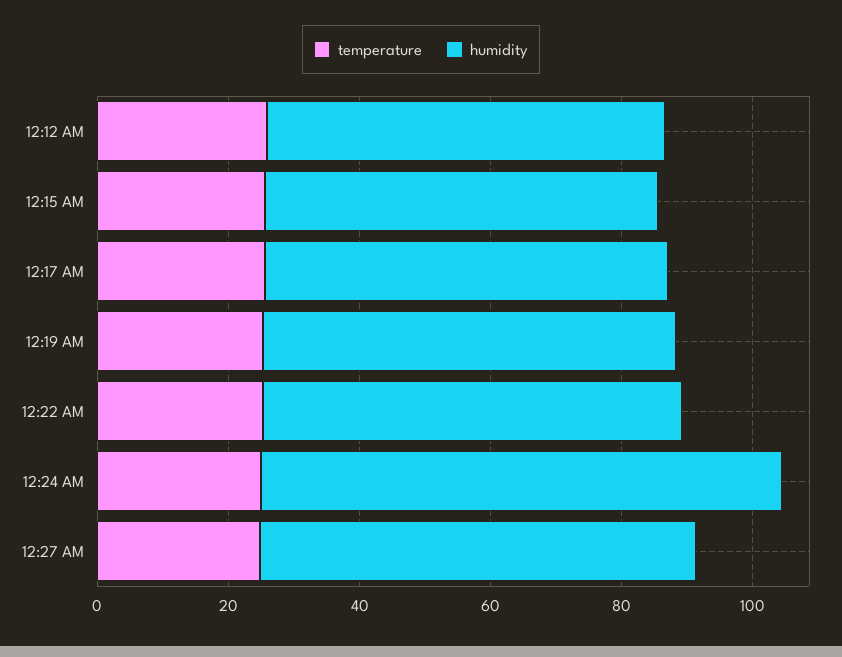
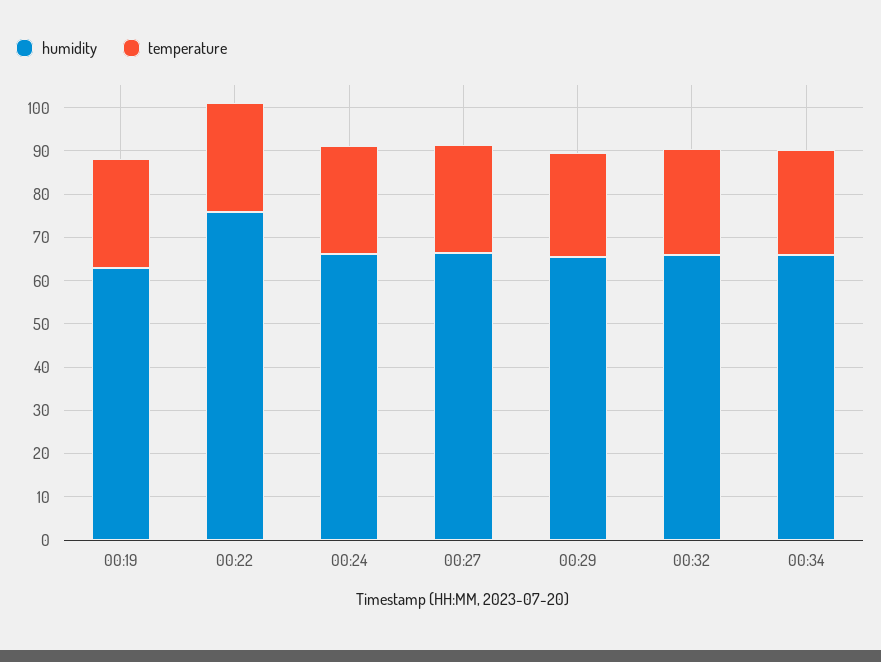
temperature, 12:12 AM: 25 -> none
humidity, 12:12 AM: 60 -> none
temperature, 12:15 AM: 25 -> none
humidity, 12:15 AM: 60 -> none
temperature, 12:17 AM: 25 -> none
humidity, 12:17 AM: 60 -> none
humidity, 12:22 AM: 65 -> 76
humidity, 12:24 AM: 80 -> 66
humidity, 00:29: none -> 66
temperature, 00:29: none -> 24
humidity, 00:32: none -> 66
temperature, 00:32: none -> 24
humidity, 00:34: none -> 66
temperature, 00:34: none -> 24

